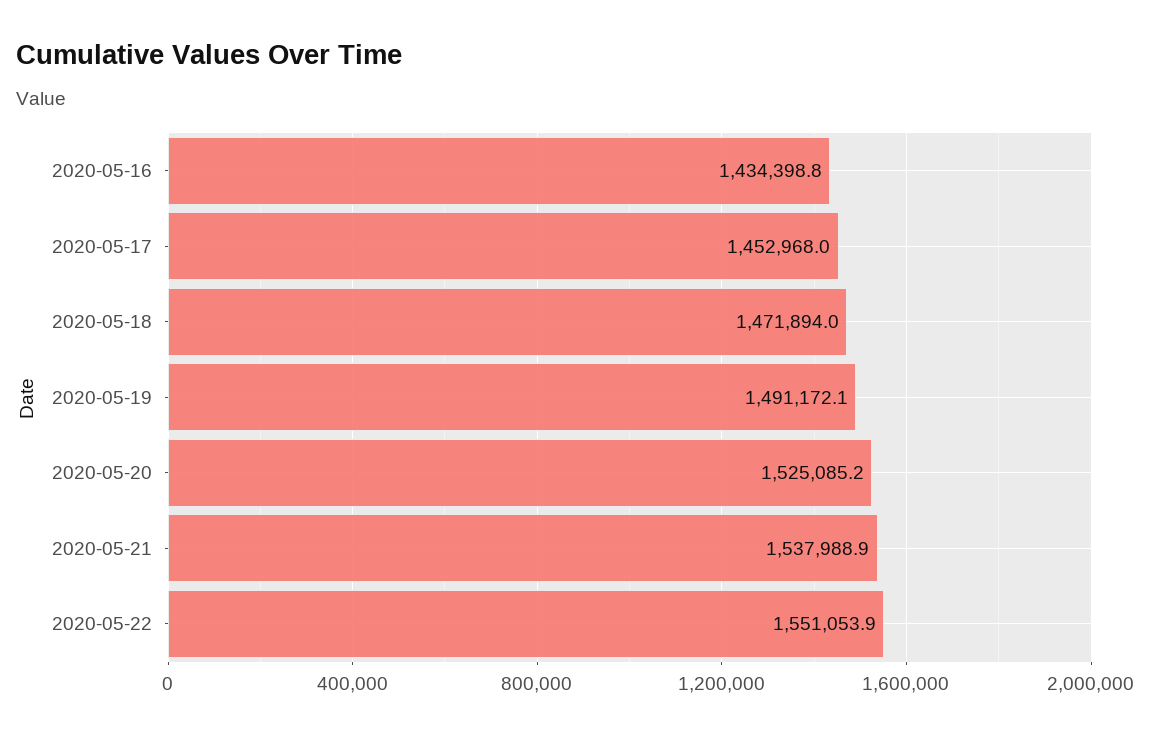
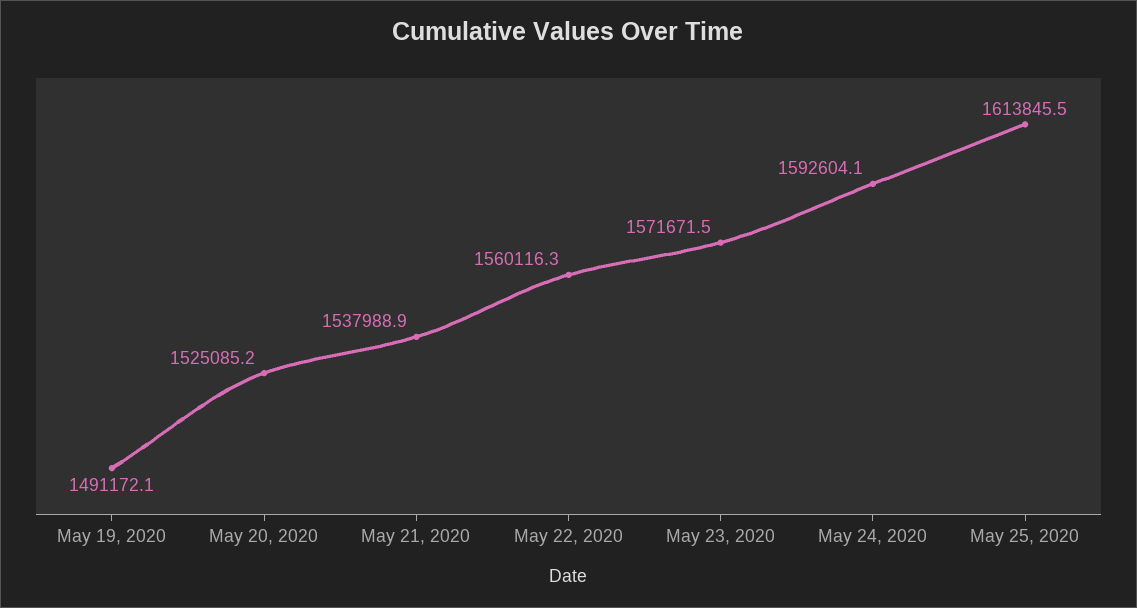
2020-05-16: 1434398.8 -> none
2020-05-17: 1452968 -> none
2020-05-18: 1471894 -> none
2020-05-22: 1551053.9 -> 1560116.3
May 23, 2020: none -> 1571671.5
May 24, 2020: none -> 1592604.1
May 25, 2020: none -> 1613845.5

